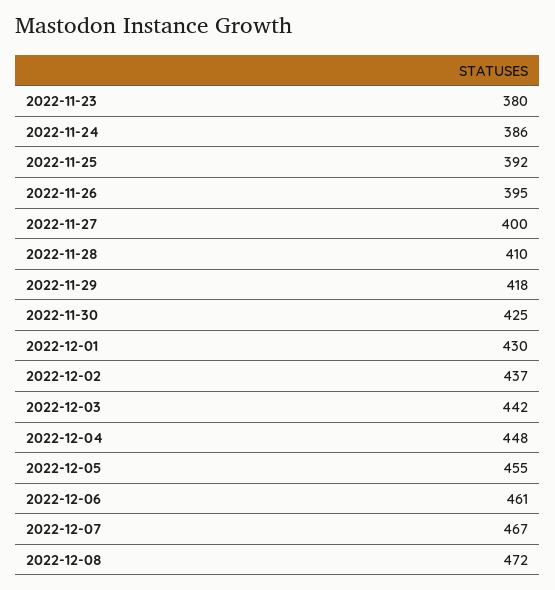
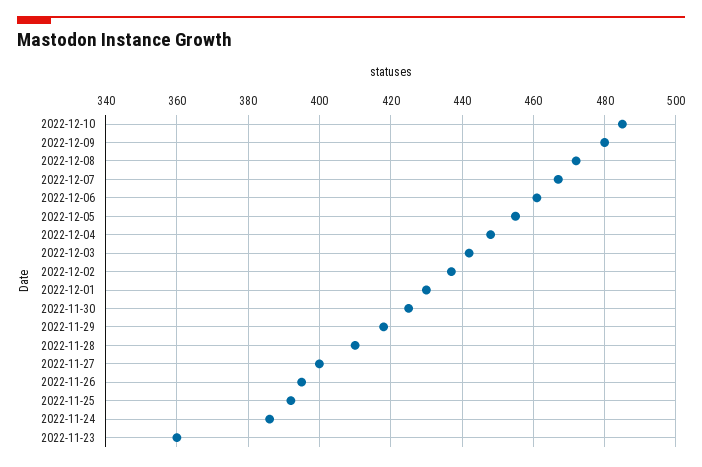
2022-11-23: 380 -> 360
2022-12-10: none -> 485
2022-12-09: none -> 480

